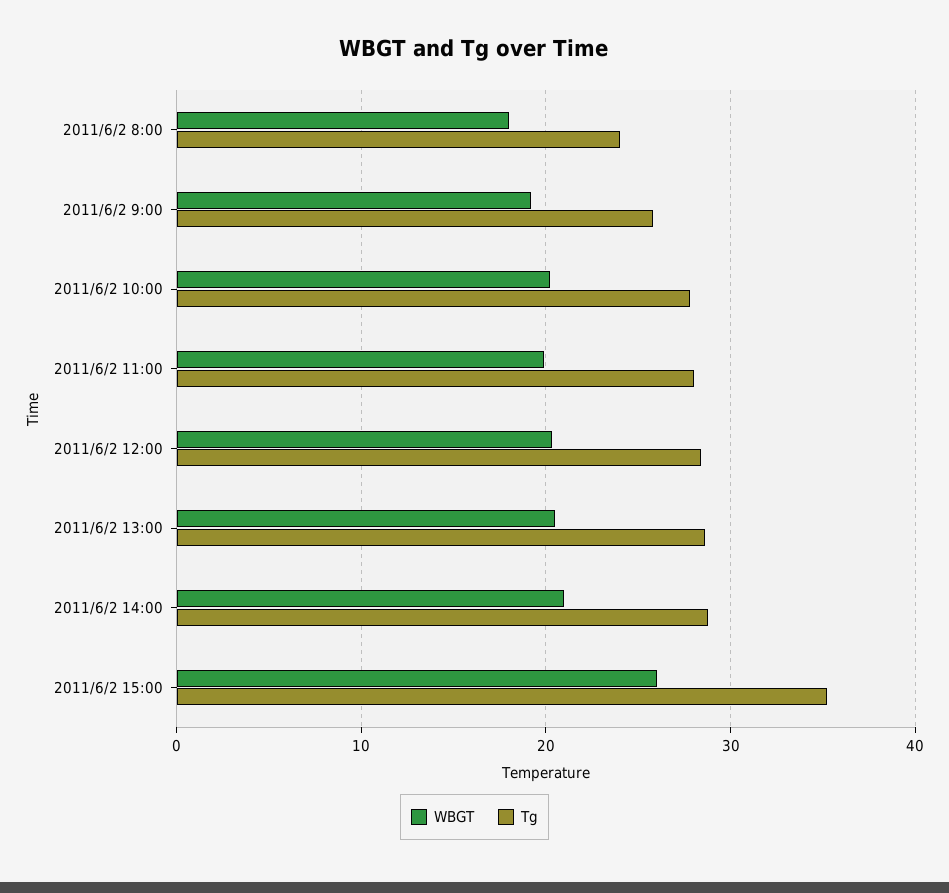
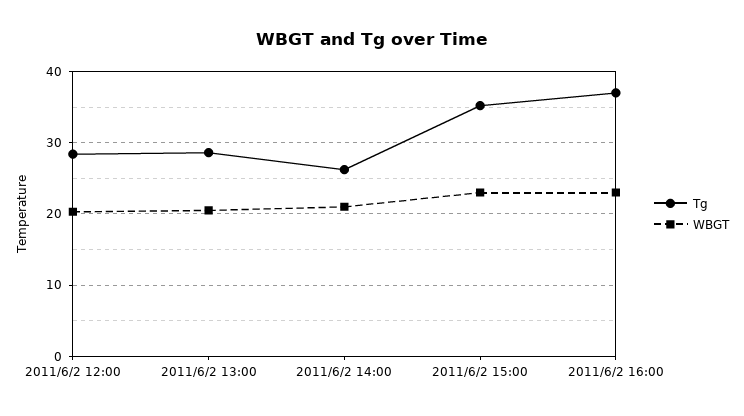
WBGT, 2011/6/2 8:00: 18 -> none
Tg, 2011/6/2 8:00: 24 -> none
WBGT, 2011/6/2 9:00: 19 -> none
Tg, 2011/6/2 9:00: 26 -> none
WBGT, 2011/6/2 10:00: 20 -> none
Tg, 2011/6/2 10:00: 28 -> none
WBGT, 2011/6/2 11:00: 20 -> none
Tg, 2011/6/2 11:00: 28 -> none
Tg, 2011/6/2 14:00: 29 -> 26
WBGT, 2011/6/2 15:00: 26 -> 23
Tg, 2011/6/2 16:00: none -> 37
WBGT, 2011/6/2 16:00: none -> 23

